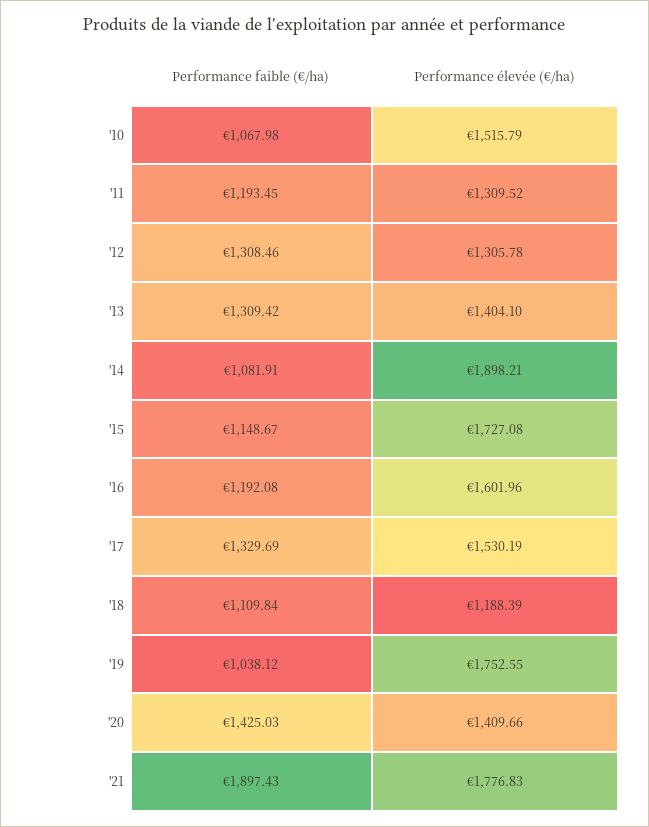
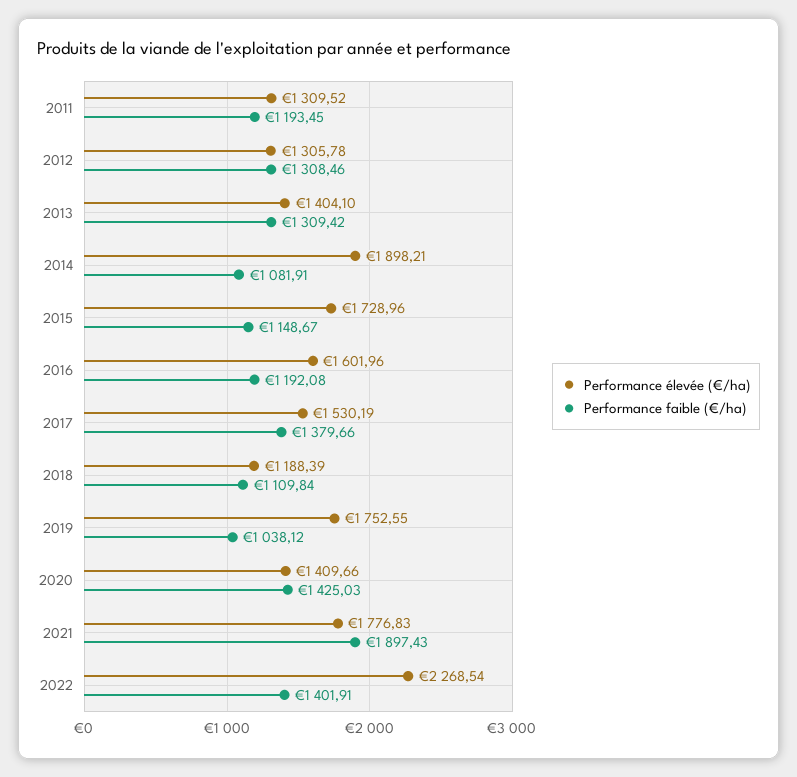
Performance faible (€/ha), '10: 1067.98 -> none
Performance élevée (€/ha), '10: 1515.79 -> none
Performance élevée (€/ha), '15: 1727.08 -> 1728.96
Performance faible (€/ha), '17: 1329.69 -> 1379.66
Performance élevée (€/ha), 2022: none -> 2268.54
Performance faible (€/ha), 2022: none -> 1401.91

